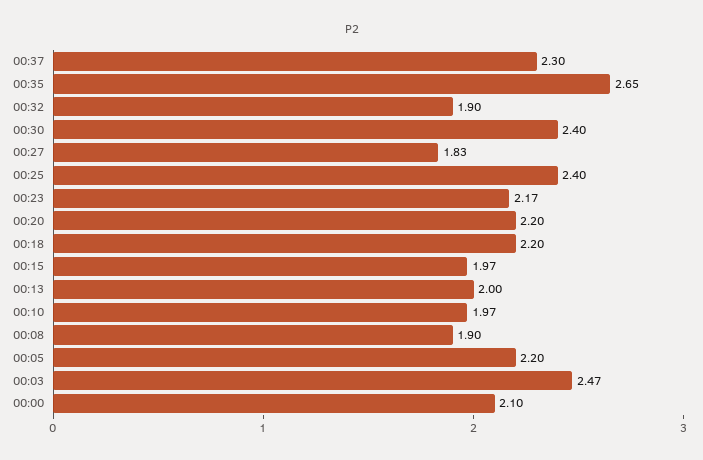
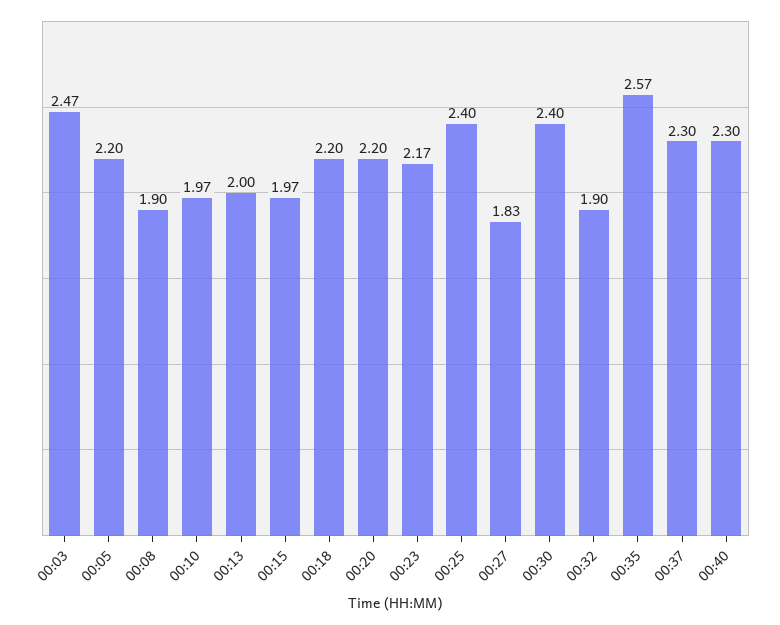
00:35: 2.65 -> 2.57
00:00: 2.1 -> none
00:40: none -> 2.3

